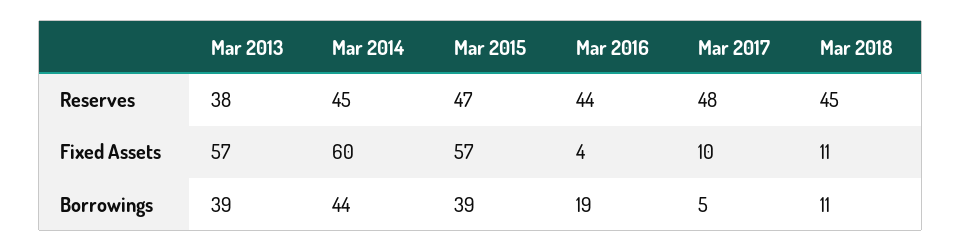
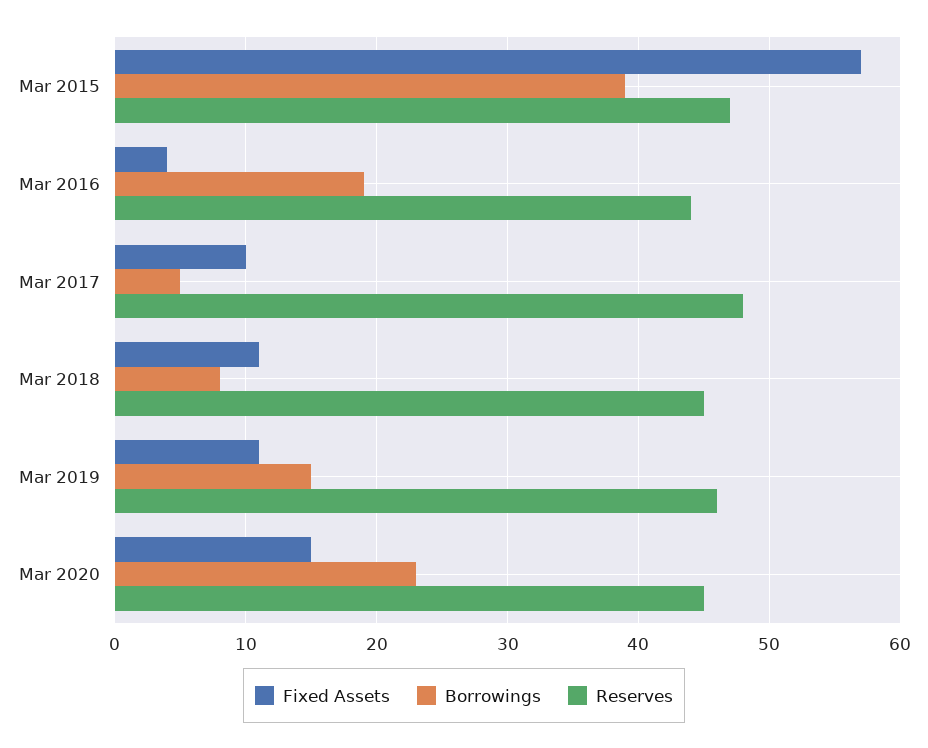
Reserves, Mar 2013: 38 -> none
Reserves, Mar 2014: 45 -> none
Fixed Assets, Mar 2013: 57 -> none
Fixed Assets, Mar 2014: 60 -> none
Borrowings, Mar 2013: 39 -> none
Borrowings, Mar 2014: 44 -> none
Borrowings, Mar 2018: 11 -> 8
Fixed Assets, Mar 2019: none -> 11
Borrowings, Mar 2019: none -> 15
Reserves, Mar 2019: none -> 46
Fixed Assets, Mar 2020: none -> 15
Borrowings, Mar 2020: none -> 23
Reserves, Mar 2020: none -> 45

